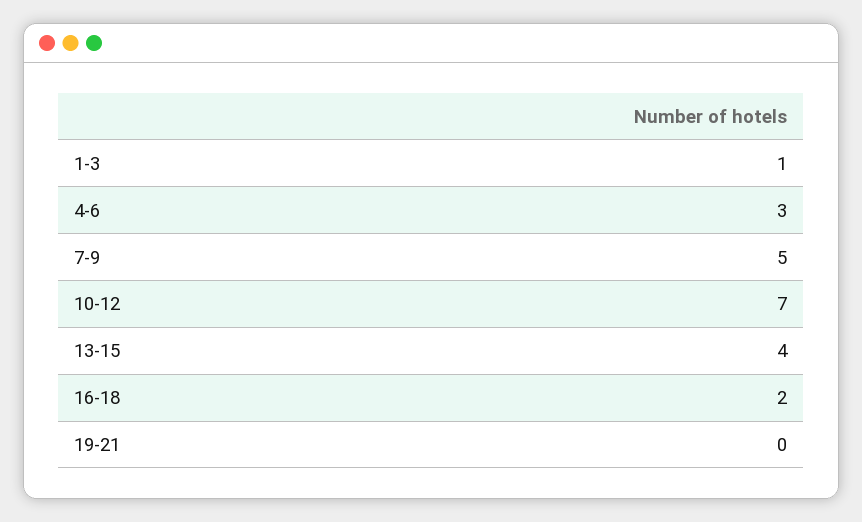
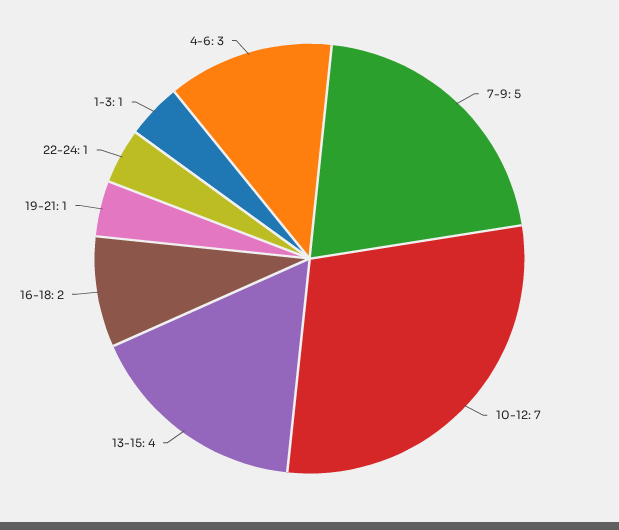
19-21: 0 -> 1
22-24: none -> 1

